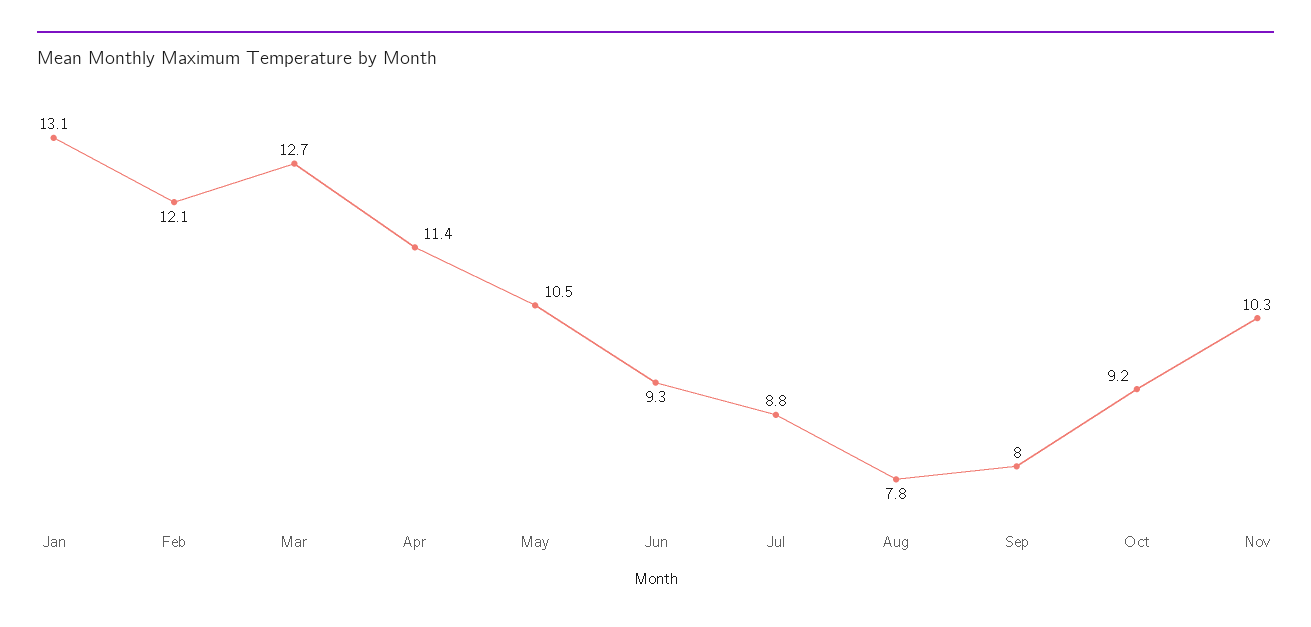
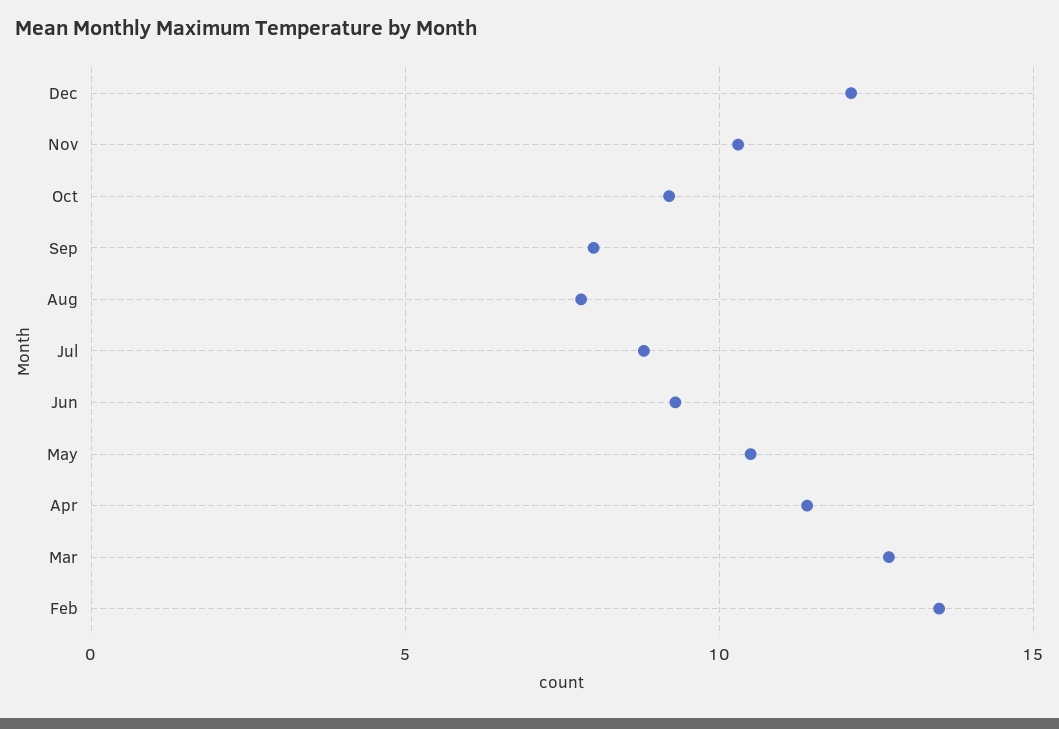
Jan: 13.1 -> none
Feb: 12.1 -> 13.5
Dec: none -> 12

